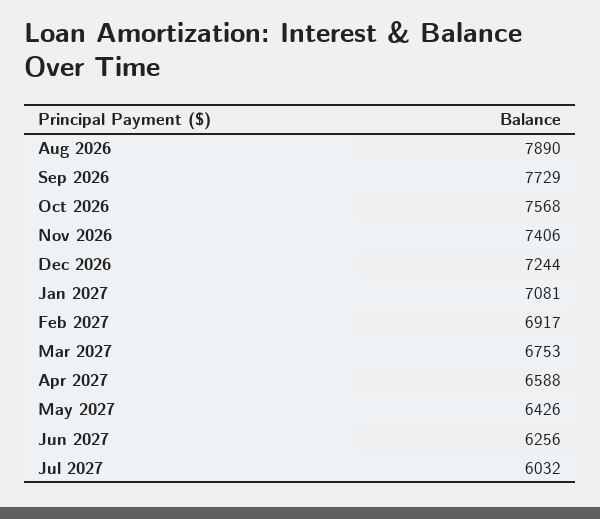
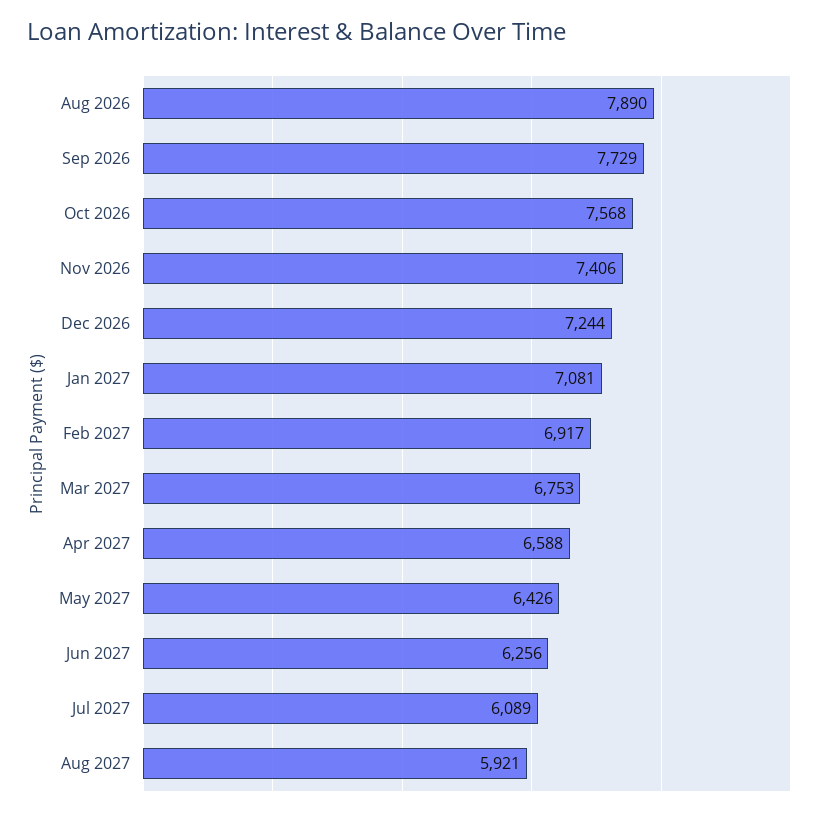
Jul 2027: 6032 -> 6089
Aug 2027: none -> 5921

